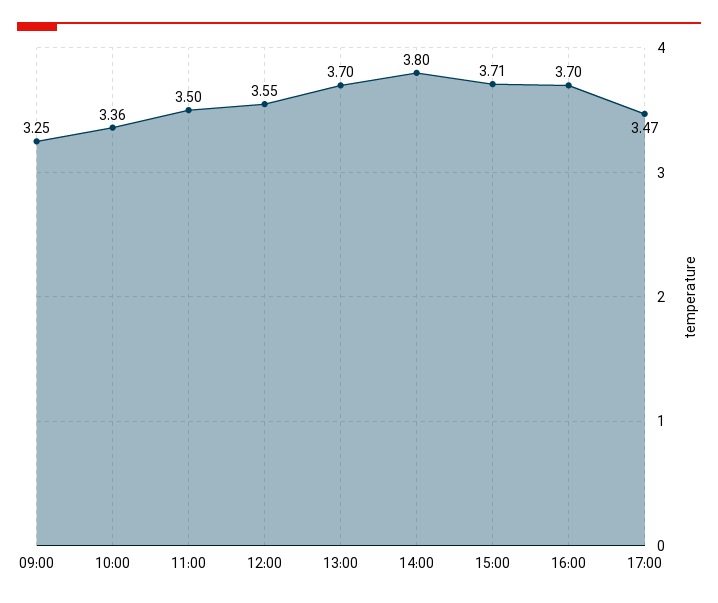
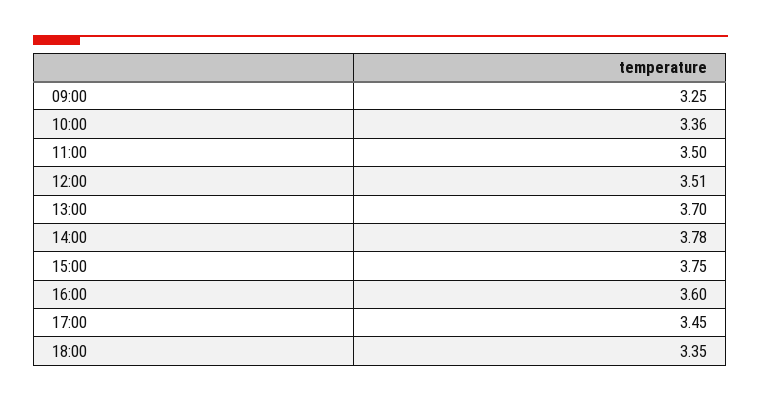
12:00: 3.55 -> 3.51
14:00: 3.8 -> 3.78
15:00: 3.71 -> 3.75
16:00: 3.7 -> 3.6
17:00: 3.47 -> 3.45
18:00: none -> 3.35

